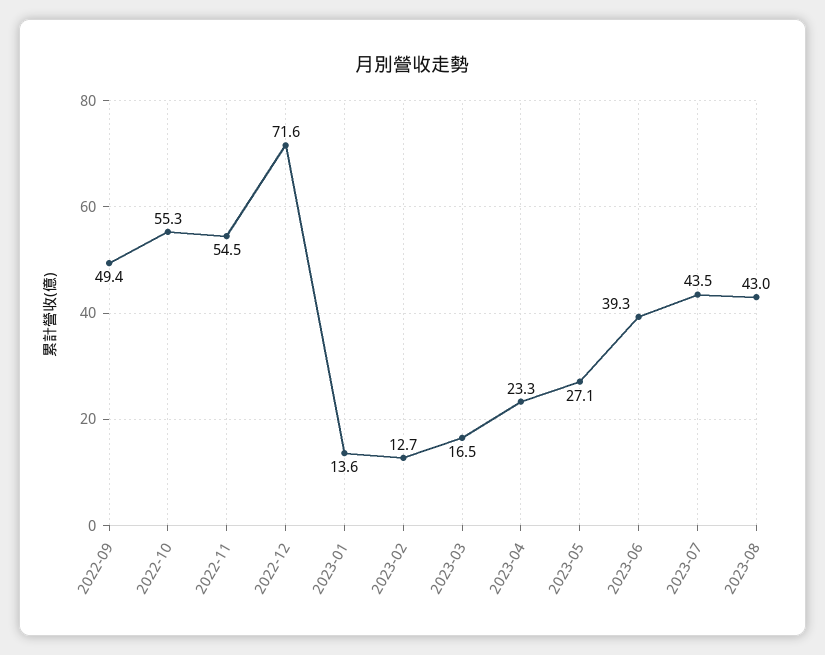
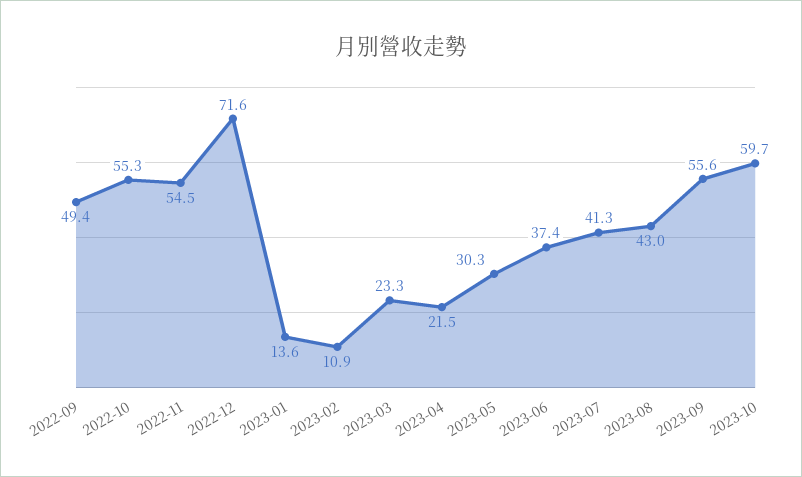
2023-02: 12.7 -> 10.9
2023-03: 16.5 -> 23.3
2023-04: 23.3 -> 21.5
2023-05: 27.1 -> 30.3
2023-06: 39.3 -> 37.4
2023-07: 43.5 -> 41.3
2023-09: none -> 55.6
2023-10: none -> 59.7

